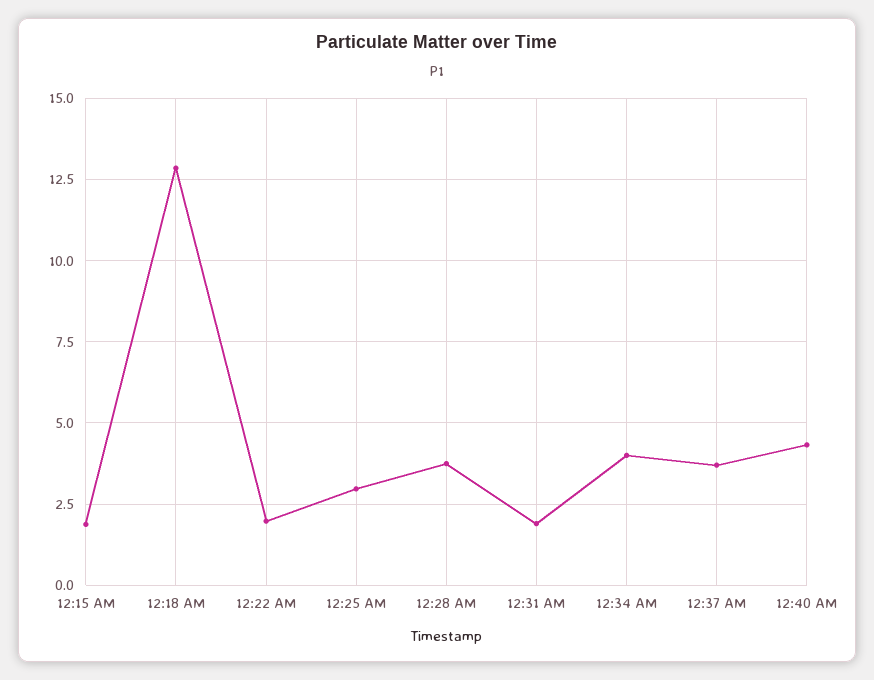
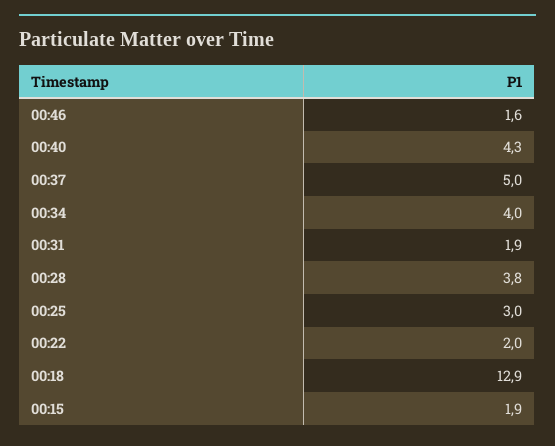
12:37 AM: 3.75 -> 5
00:46: none -> 1.6

